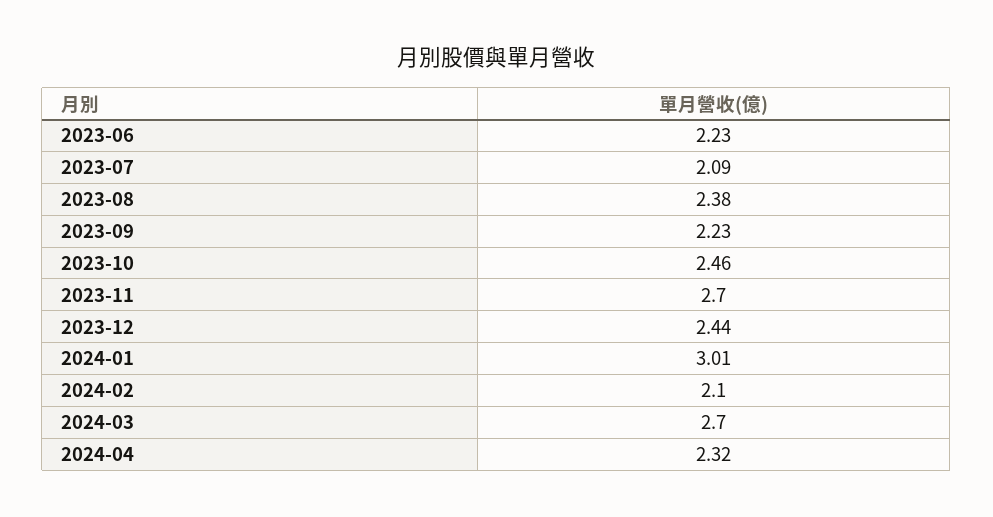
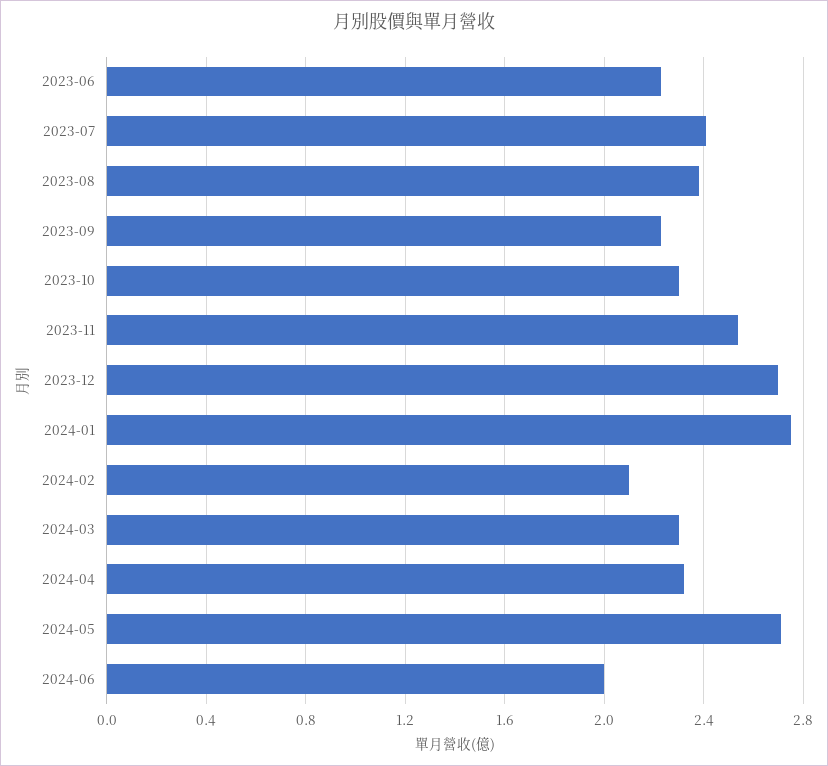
2023-07: 2.09 -> 2.4
2023-10: 2.46 -> 2.3
2023-11: 2.7 -> 2.55
2023-12: 2.44 -> 2.7
2024-01: 3.01 -> 2.75
2024-03: 2.7 -> 2.3
2024-05: none -> 2.7
2024-06: none -> 2

